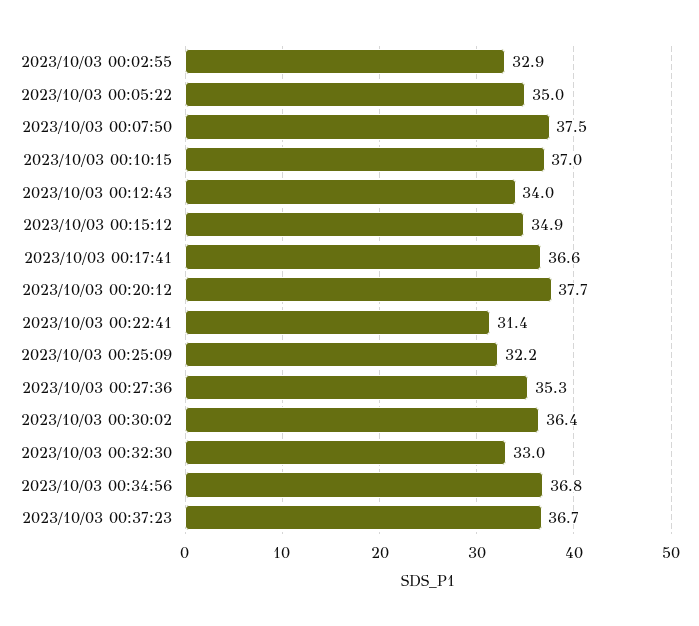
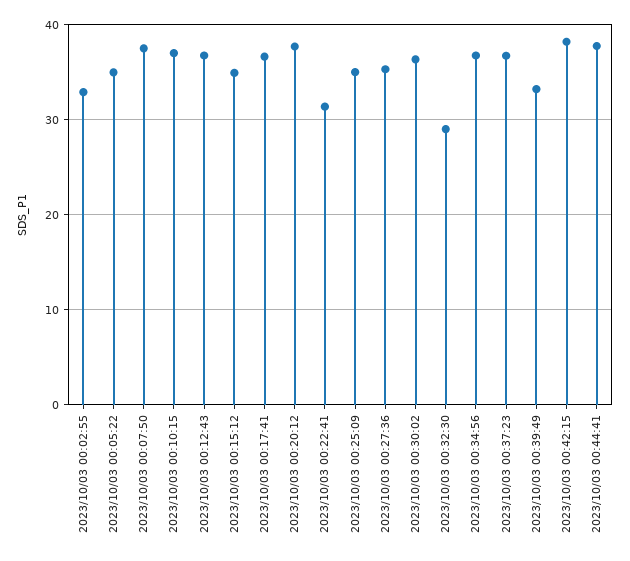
2023/10/03 00:12:43: 34 -> 37
2023/10/03 00:25:09: 32.2 -> 35
2023/10/03 00:32:30: 33 -> 29
2023/10/03 00:39:49: none -> 33
2023/10/03 00:42:15: none -> 38
2023/10/03 00:44:41: none -> 38

